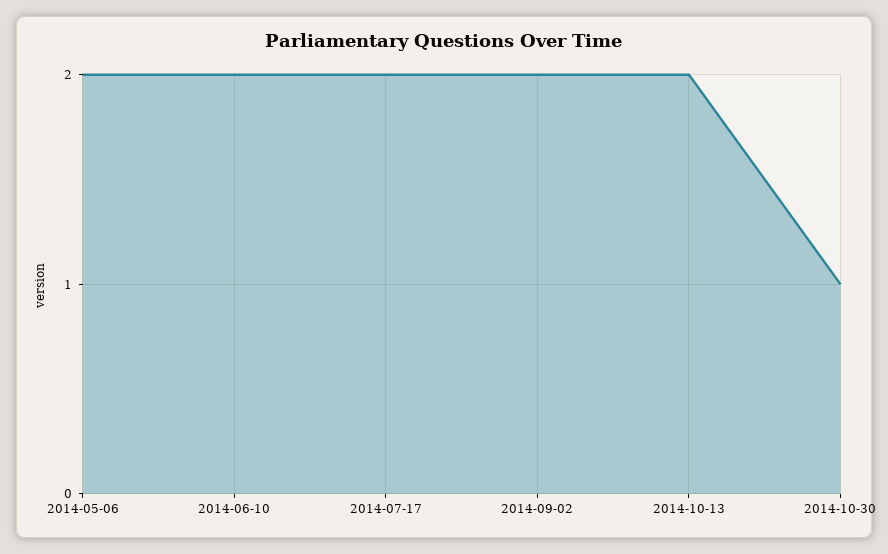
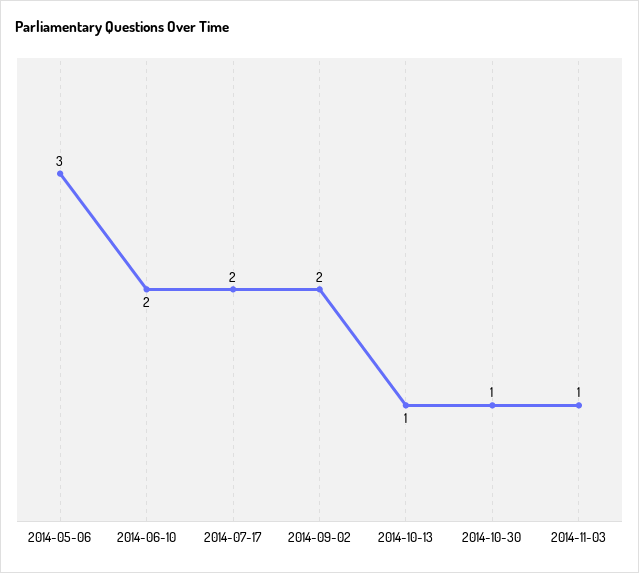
2014-05-06: 2 -> 3
2014-10-13: 2 -> 1
2014-11-03: none -> 1

